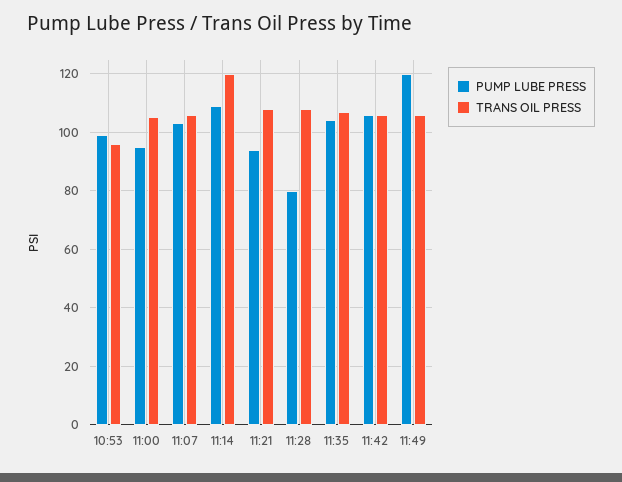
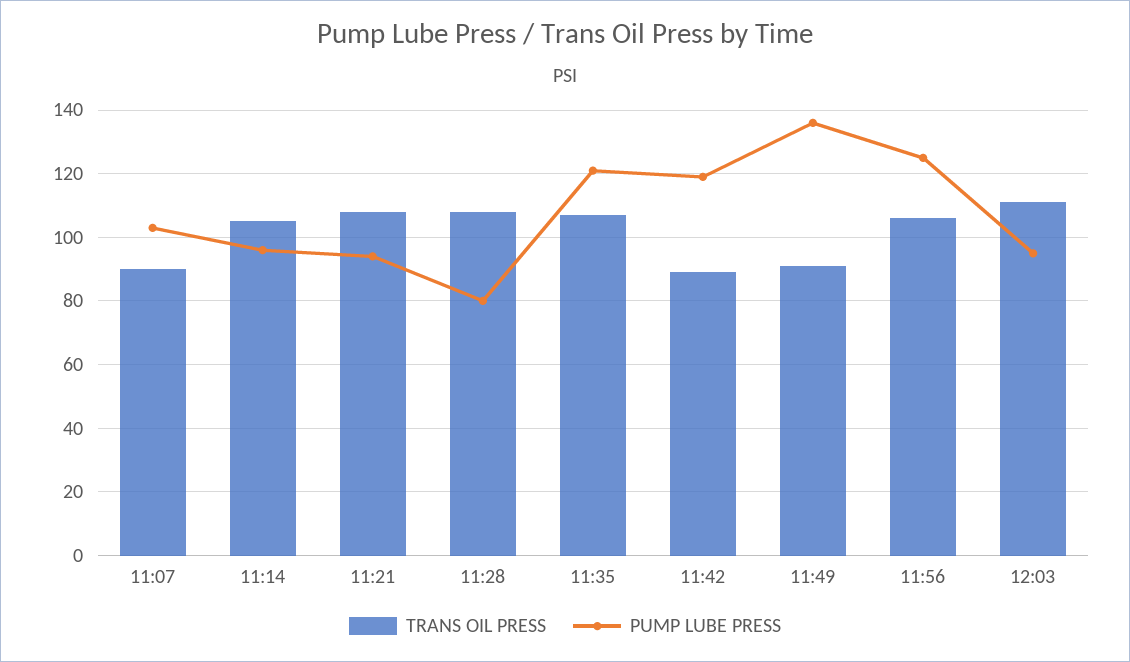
PUMP LUBE PRESS, 10:53: 100 -> none
TRANS OIL PRESS, 10:53: 95 -> none
PUMP LUBE PRESS, 11:00: 95 -> none
TRANS OIL PRESS, 11:00: 105 -> none
TRANS OIL PRESS, 11:07: 105 -> 90
PUMP LUBE PRESS, 11:14: 110 -> 95
TRANS OIL PRESS, 11:14: 120 -> 105
PUMP LUBE PRESS, 11:35: 105 -> 120
PUMP LUBE PRESS, 11:42: 105 -> 120
TRANS OIL PRESS, 11:42: 105 -> 90
PUMP LUBE PRESS, 11:49: 120 -> 135
TRANS OIL PRESS, 11:49: 105 -> 90
TRANS OIL PRESS, 11:56: none -> 105
PUMP LUBE PRESS, 11:56: none -> 125
TRANS OIL PRESS, 12:03: none -> 110
PUMP LUBE PRESS, 12:03: none -> 95

